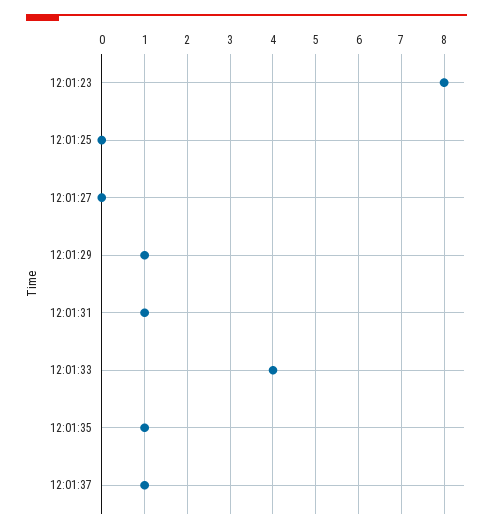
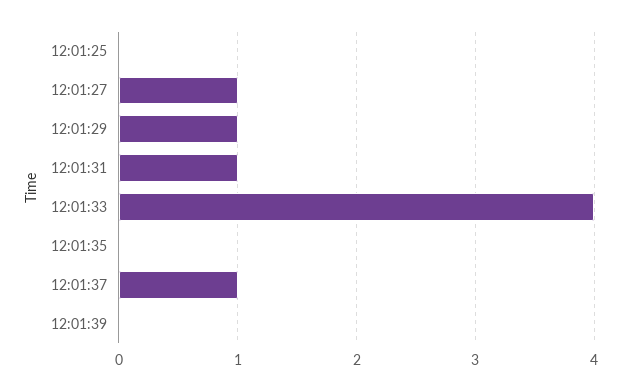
12:01:23: 8 -> none
12:01:27: 0 -> 1
12:01:35: 1 -> 0
12:01:39: none -> 0

